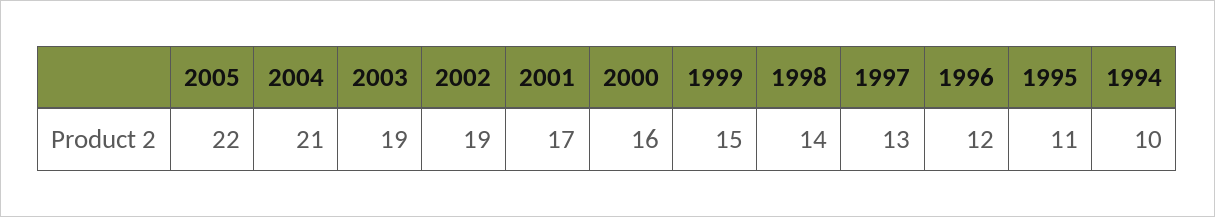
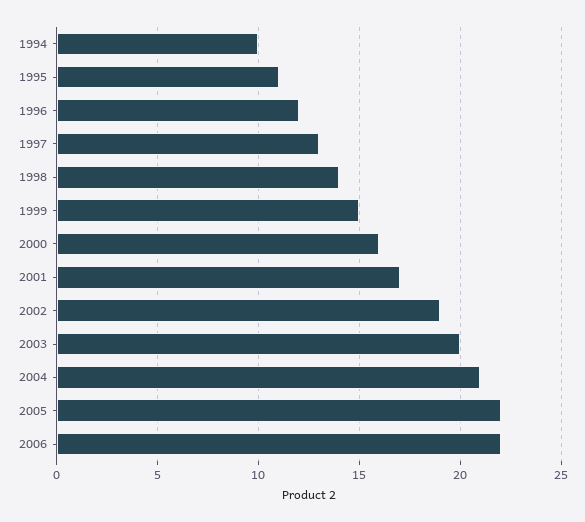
2003: 19 -> 20
2006: none -> 22

